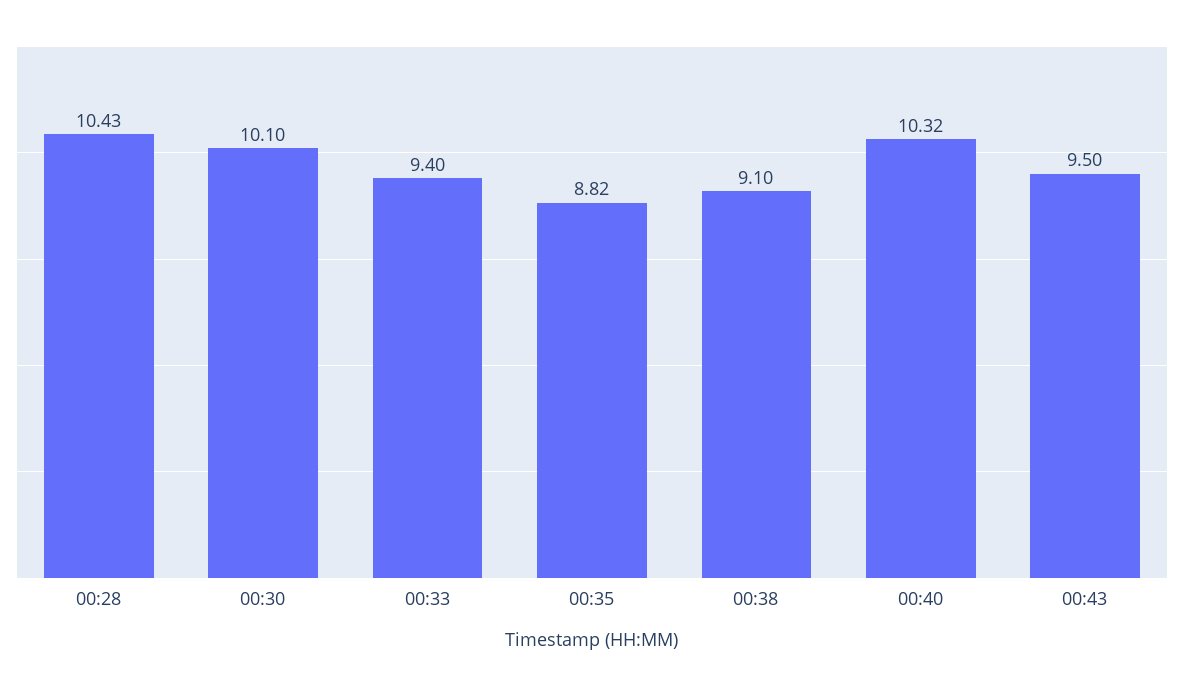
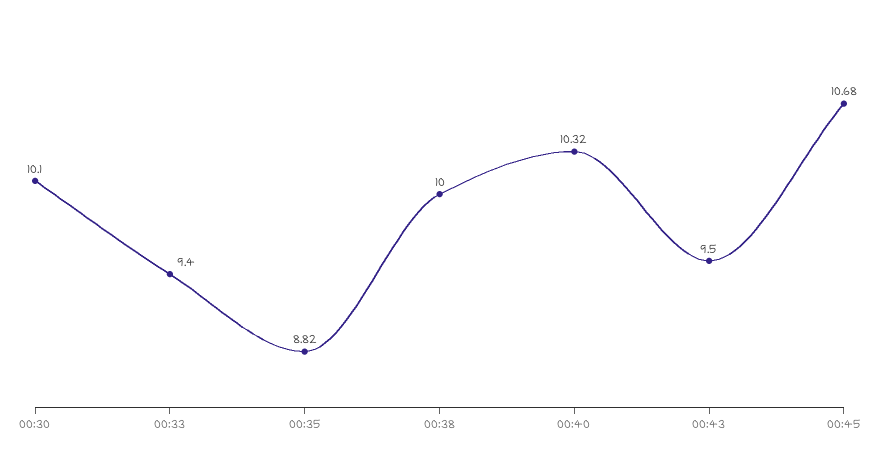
00:28: 10.43 -> none
00:38: 9.1 -> 10
00:45: none -> 10.68

